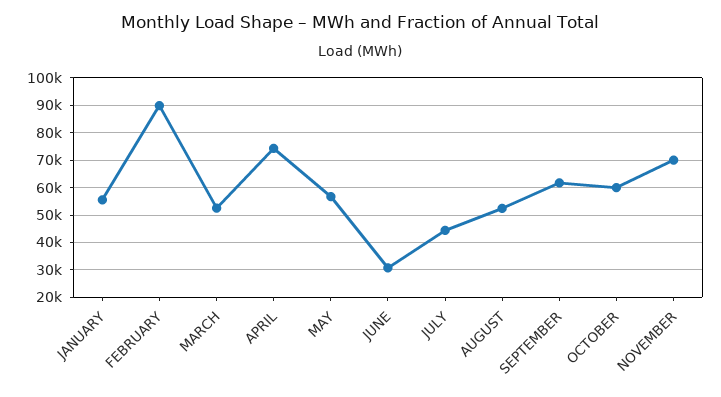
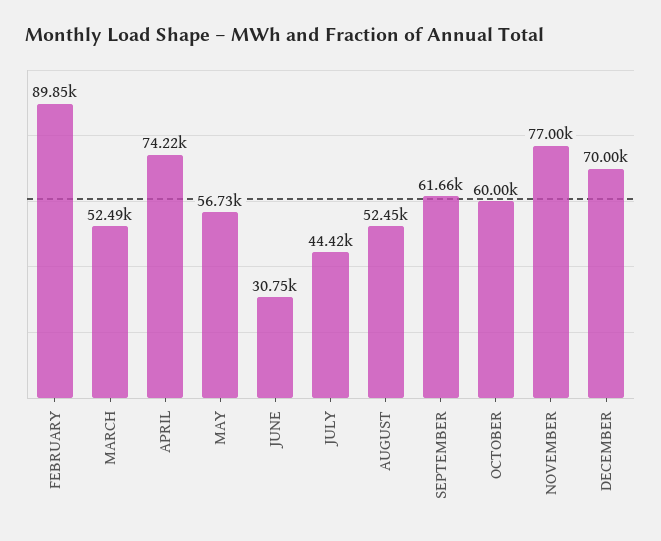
JANUARY: 55000 -> none
NOVEMBER: 70000 -> 77000
DECEMBER: none -> 70000

